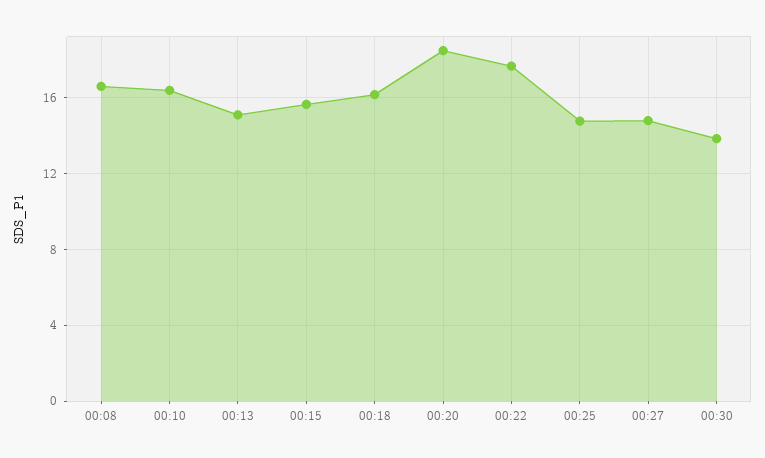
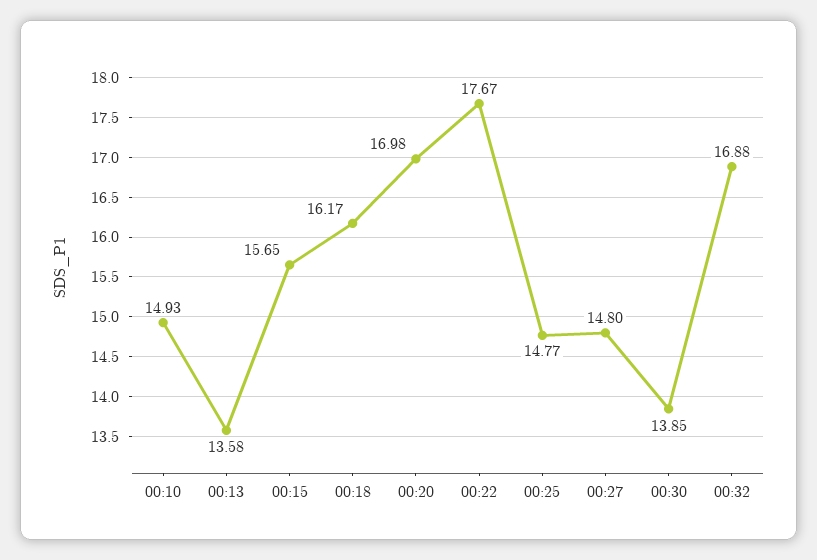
00:08: 16.5 -> none
00:10: 16.5 -> 14.93
00:13: 15 -> 13.58
00:20: 18.5 -> 16.98
00:32: none -> 16.88

